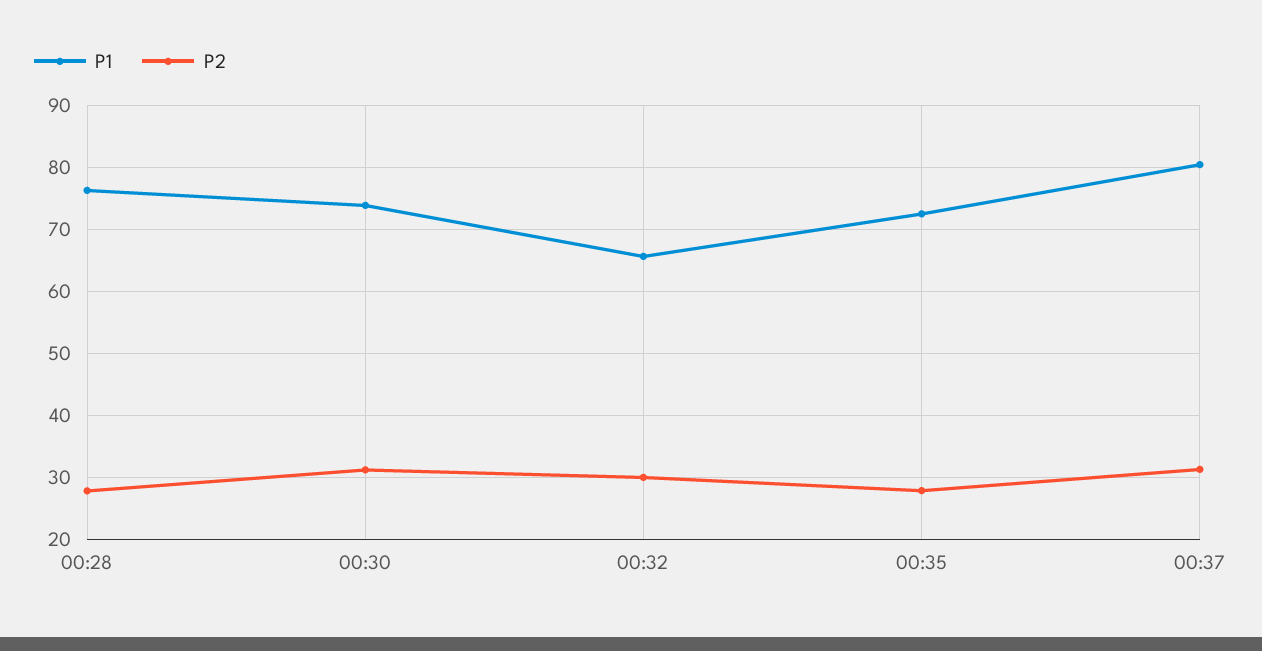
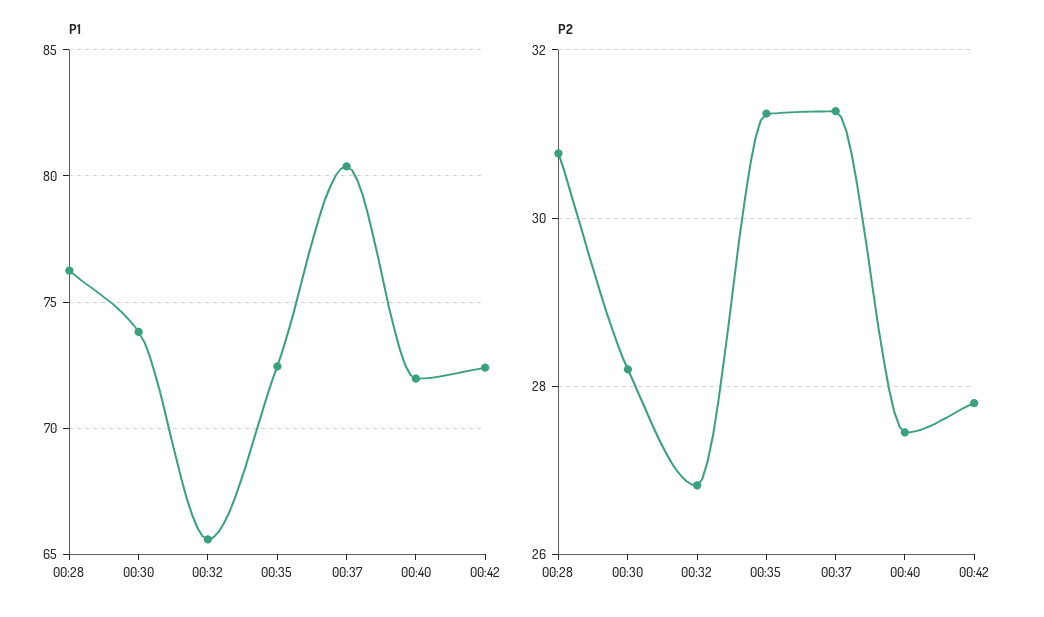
P2, 00:28: 28 -> 30.8
P2, 00:30: 31 -> 28.2
P2, 00:32: 30 -> 26.8
P2, 00:35: 28 -> 31.2
P1, 00:40: none -> 72
P1, 00:42: none -> 72.5
P2, 00:40: none -> 27.4
P2, 00:42: none -> 27.8

